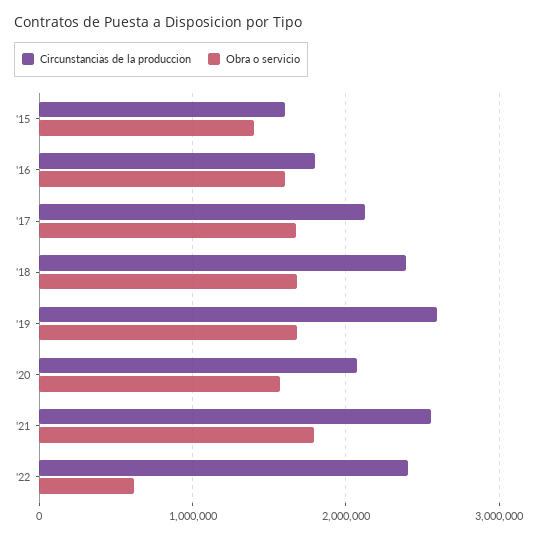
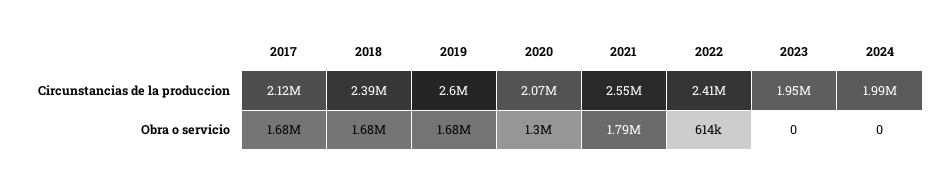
Circunstancias de la produccion, '15: 1600000 -> none
Obra o servicio, '15: 1400000 -> none
Circunstancias de la produccion, '16: 1800000 -> none
Obra o servicio, '16: 1600000 -> none
Obra o servicio, '20: 1600000 -> 1300000
Circunstancias de la produccion, 2023: none -> 1950000
Circunstancias de la produccion, 2024: none -> 1990000
Obra o servicio, 2023: none -> 0
Obra o servicio, 2024: none -> 0

